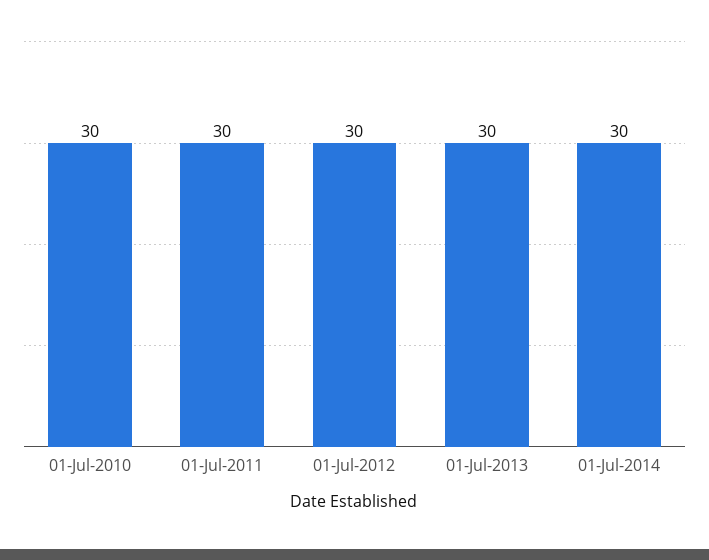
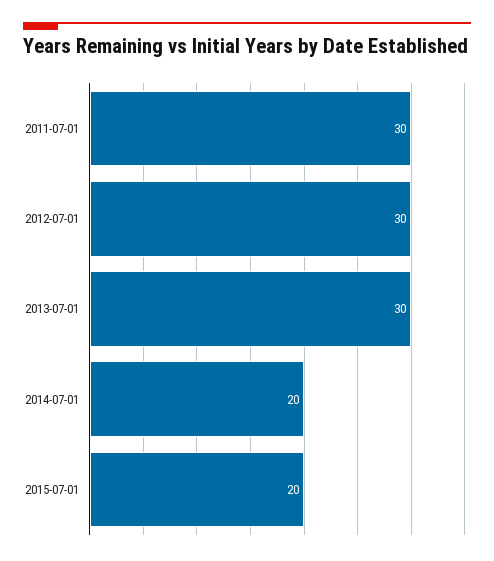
01-Jul-2010: 30 -> none
01-Jul-2014: 30 -> 20
2015-07-01: none -> 20

